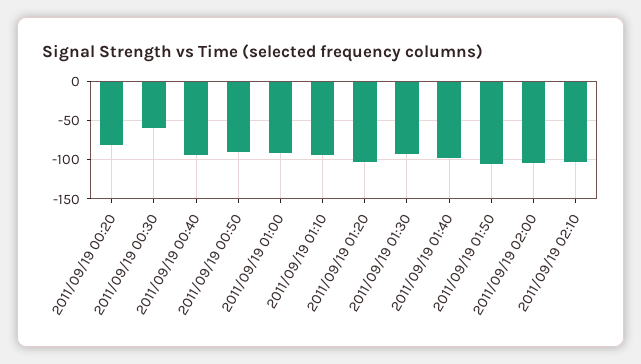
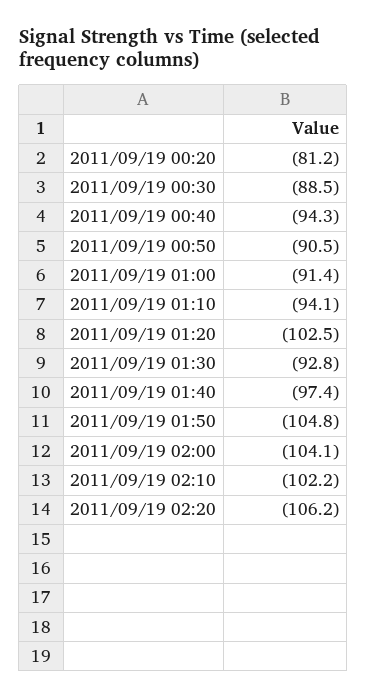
2011/09/19 00:30: -60 -> -88.5
2011/09/19 02:20: none -> -106.2

